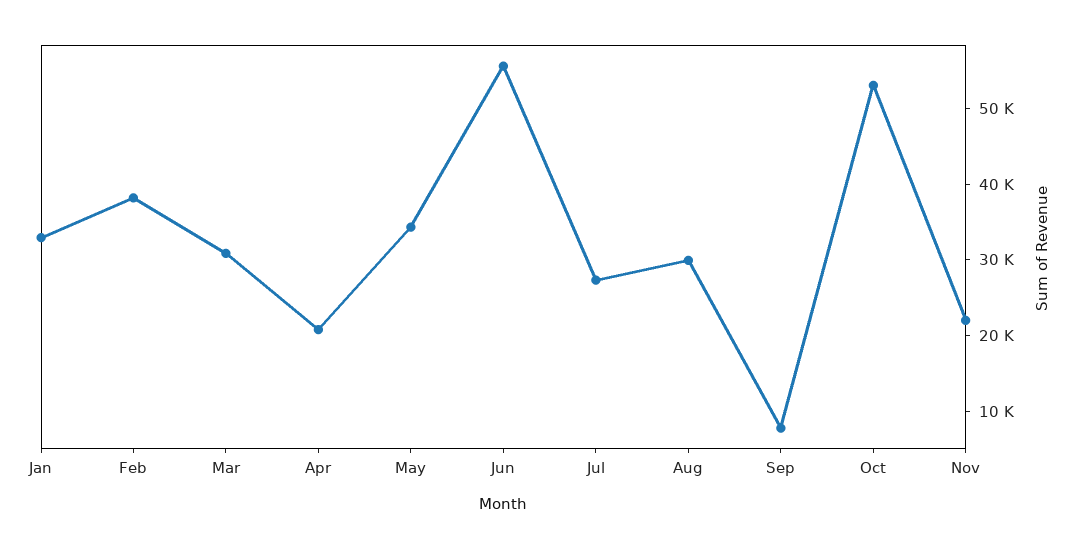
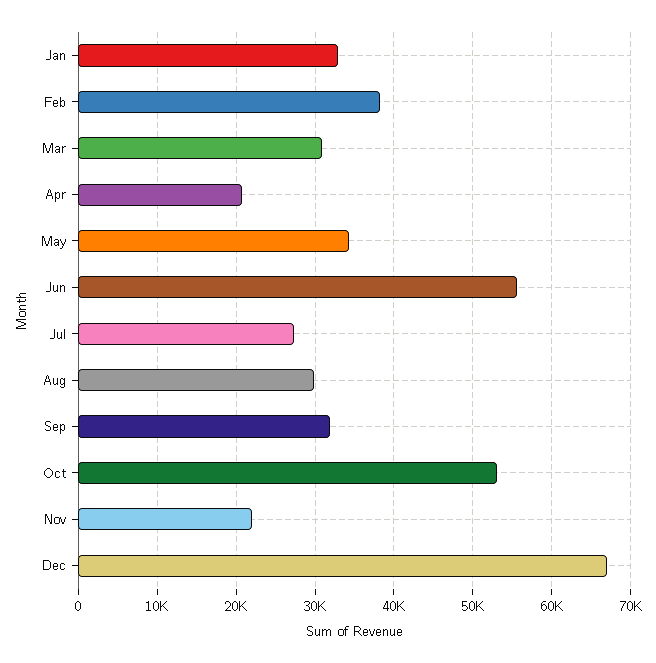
Sep: 8000 -> 32000
Dec: none -> 67000

